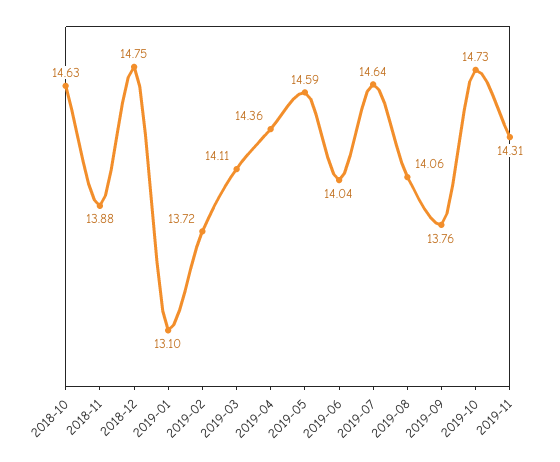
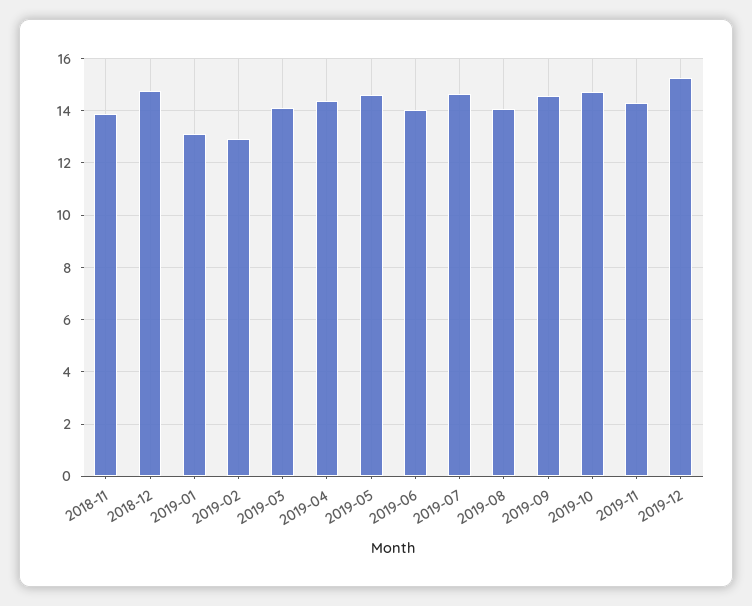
2018-10: 14.63 -> none
2019-02: 13.72 -> 13
2019-09: 13.76 -> 14.5
2019-12: none -> 15.25

